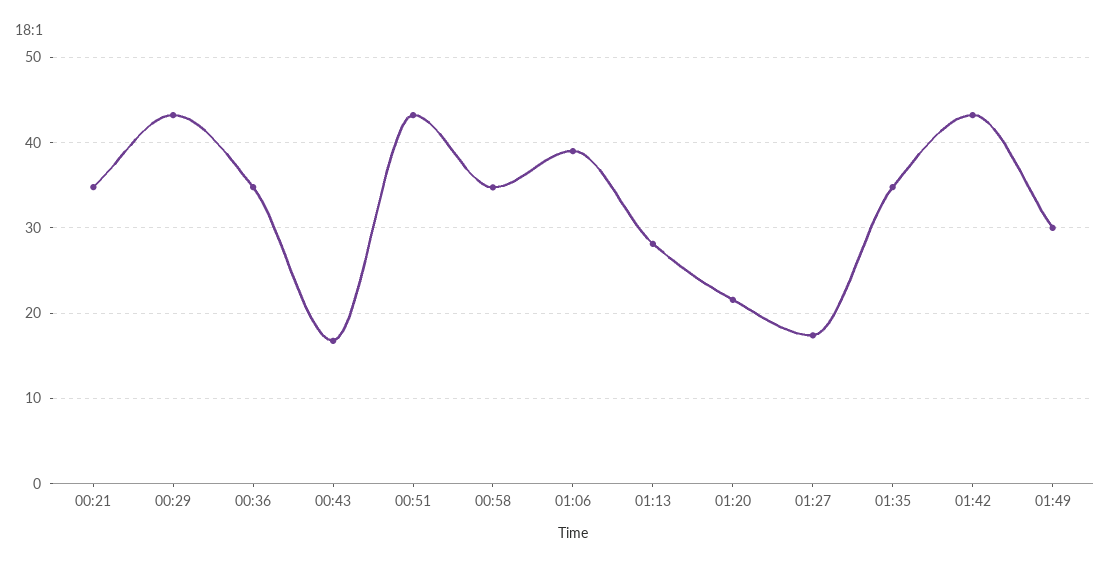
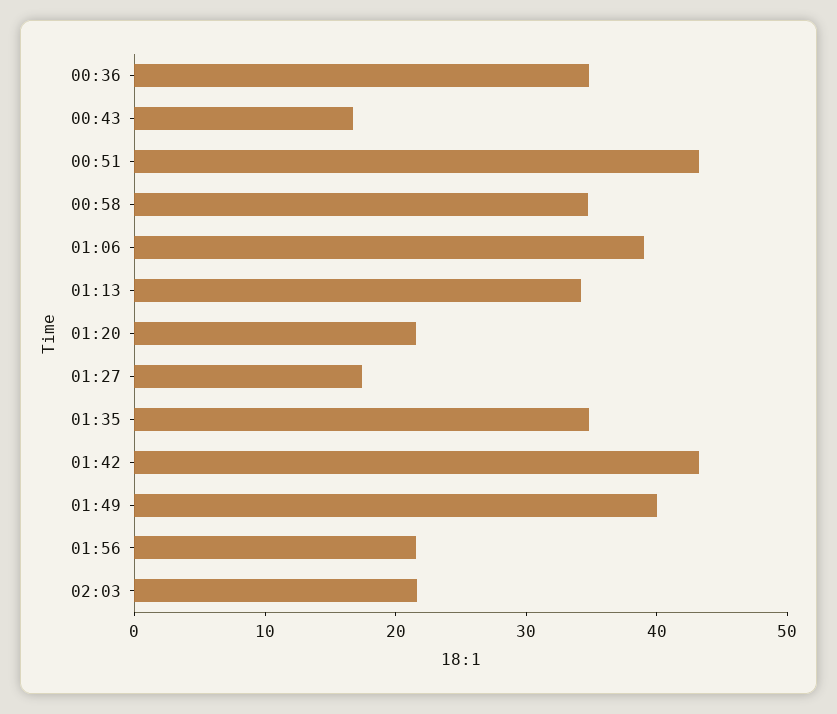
00:21: 35 -> none
00:29: 43 -> none
01:13: 28 -> 34
01:49: 30 -> 40
01:56: none -> 22
02:03: none -> 22

